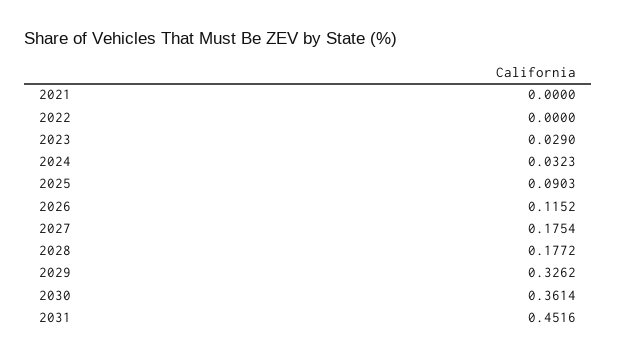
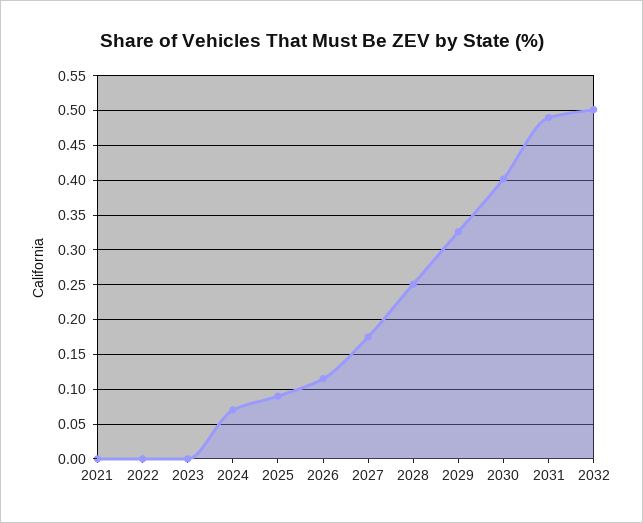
2023: 0.029 -> 0
2024: 0.0323 -> 0.07
2028: 0.1772 -> 0.25
2030: 0.3614 -> 0.4
2031: 0.4516 -> 0.49
2032: none -> 0.5

